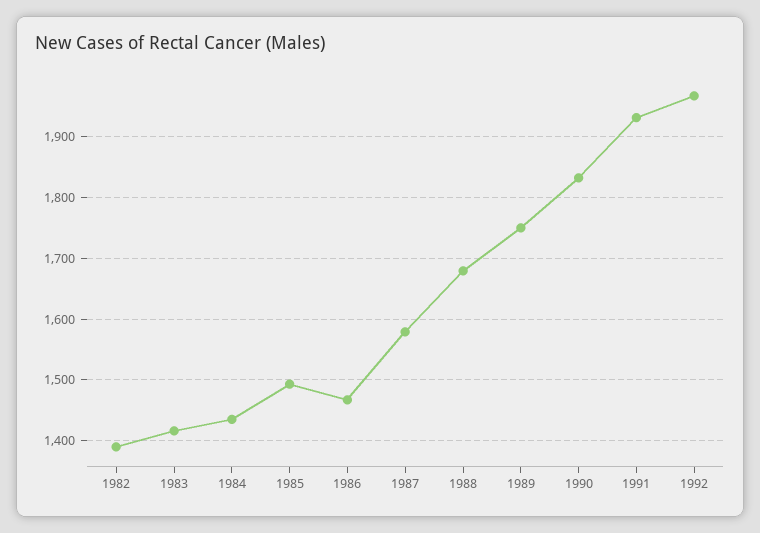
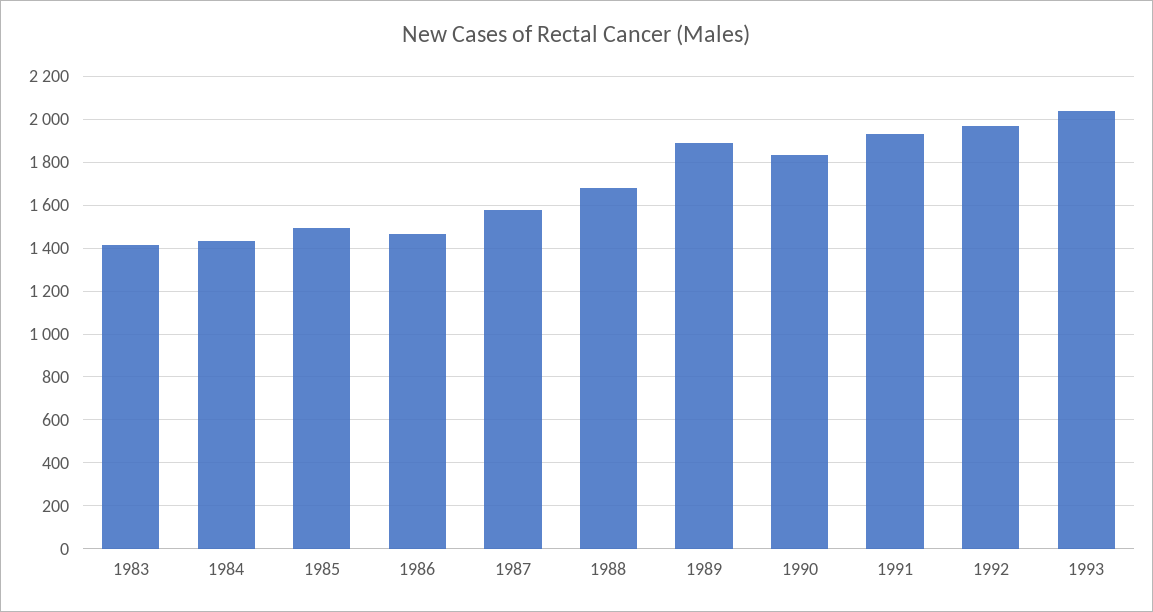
1982: 1390 -> none
1989: 1750 -> 1900
1993: none -> 2050

